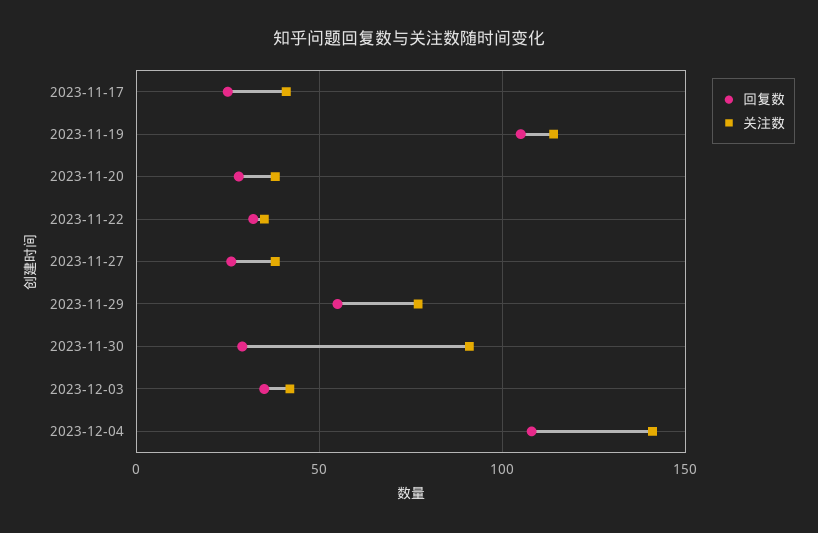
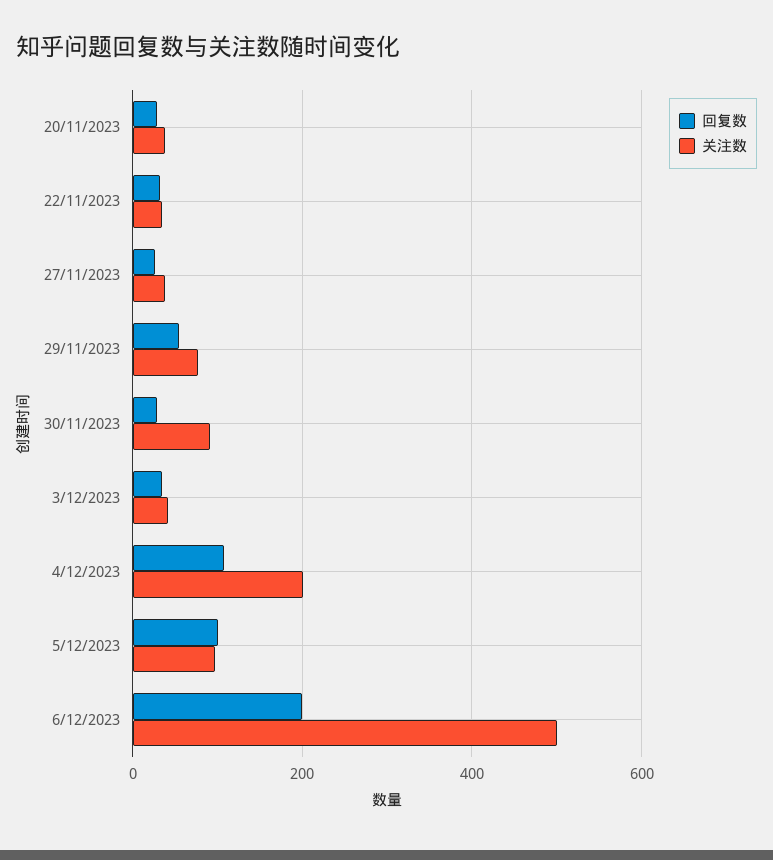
回复数, 2023-11-17: 25 -> none
关注数, 2023-11-17: 40 -> none
回复数, 2023-11-19: 105 -> none
关注数, 2023-11-19: 115 -> none
关注数, 2023-12-04: 140 -> 200
回复数, 5/12/2023: none -> 100
关注数, 5/12/2023: none -> 100
回复数, 6/12/2023: none -> 200
关注数, 6/12/2023: none -> 500

